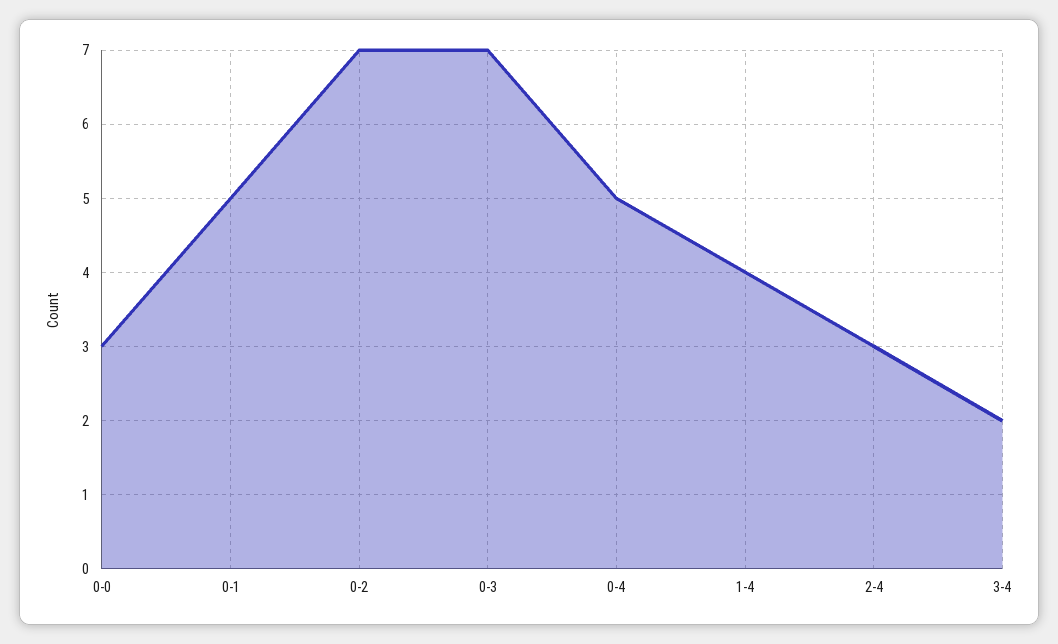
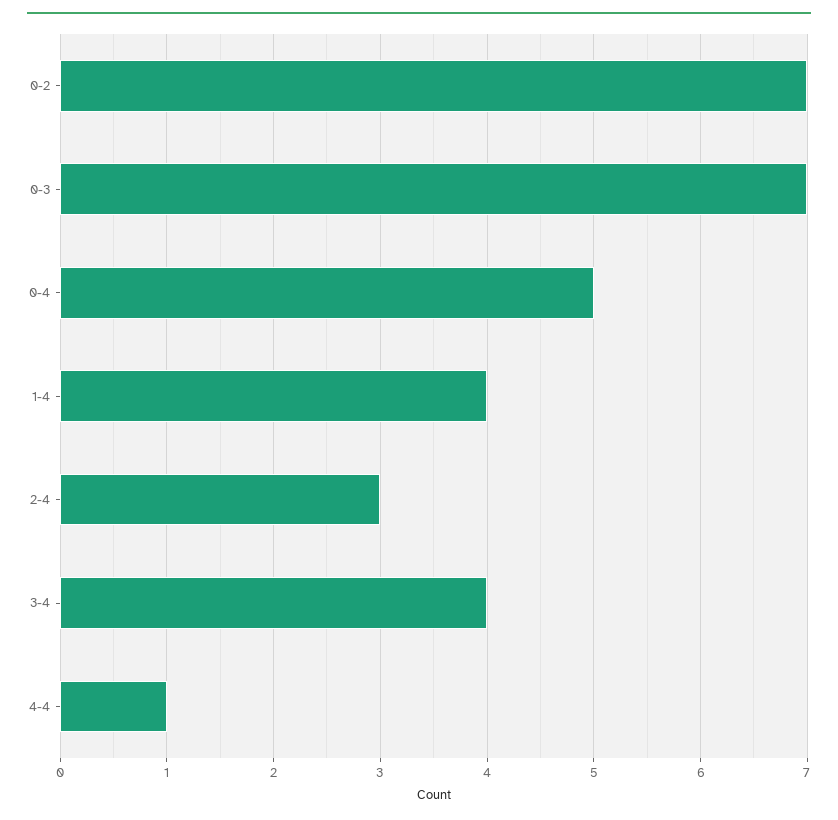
0-0: 3 -> none
0-1: 5 -> none
3-4: 2 -> 4
4-4: none -> 1

